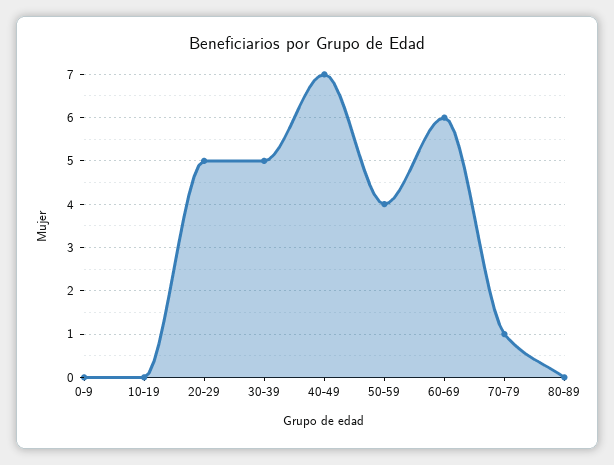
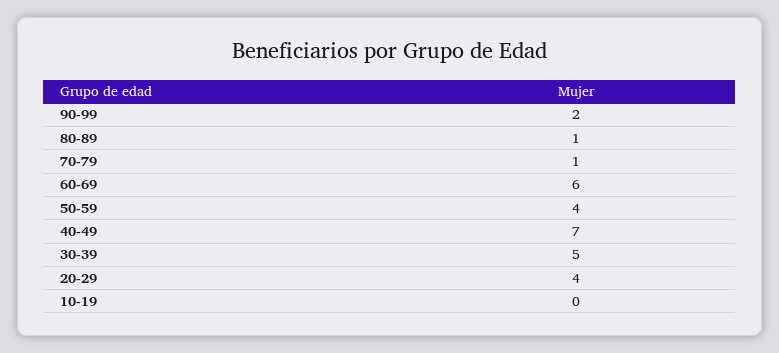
0-9: 0 -> none
20-29: 5 -> 4
80-89: 0 -> 1
90-99: none -> 2

